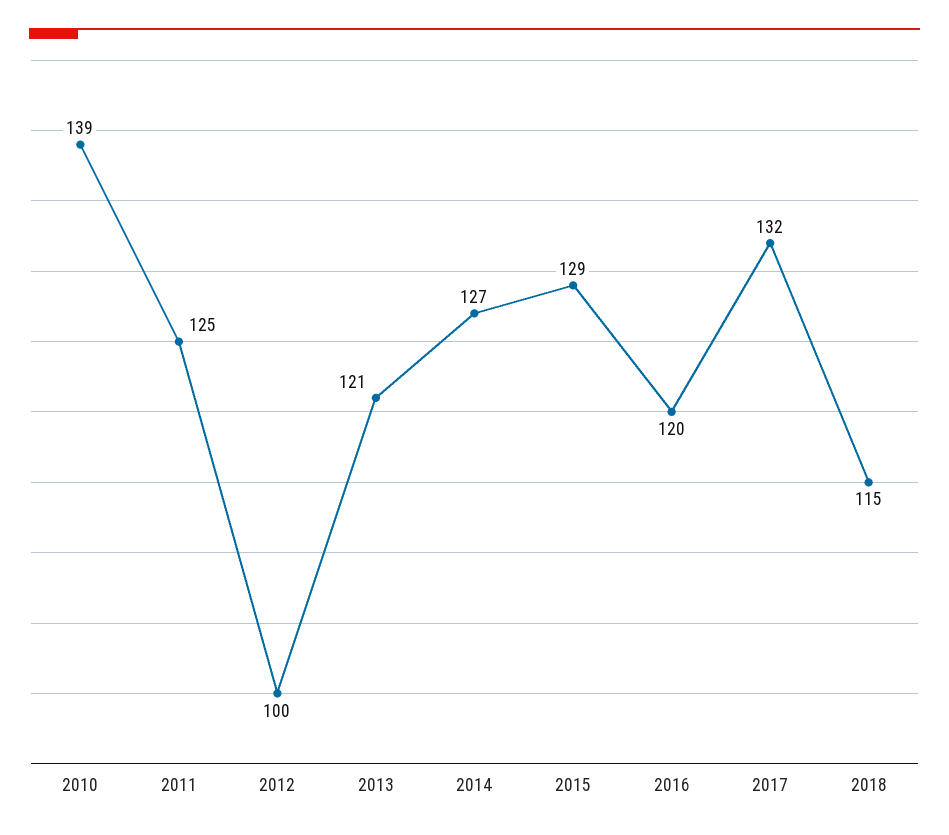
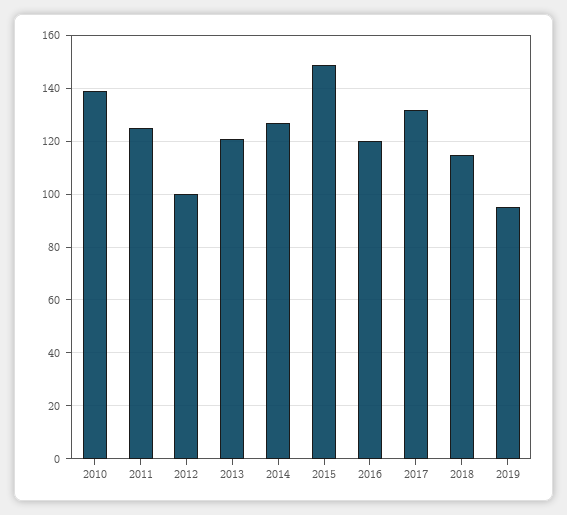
2015: 129 -> 150
2019: none -> 95

